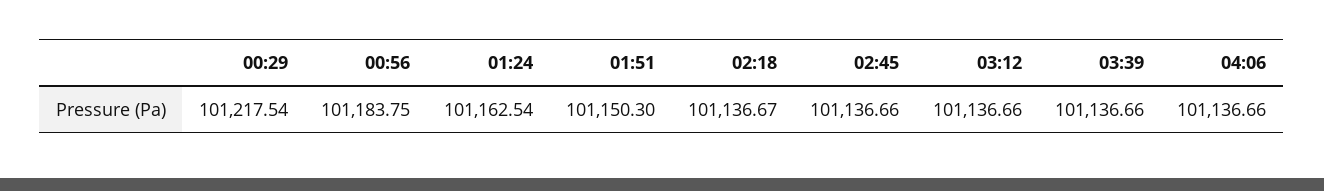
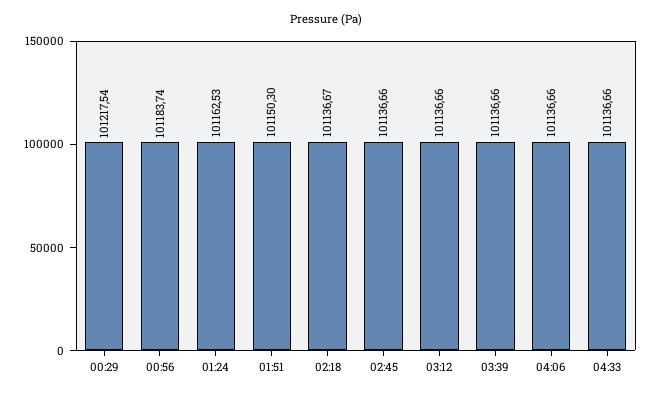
00:56: 101183.75 -> 101183.74
01:24: 101162.54 -> 101162.53
04:33: none -> 101136.66

